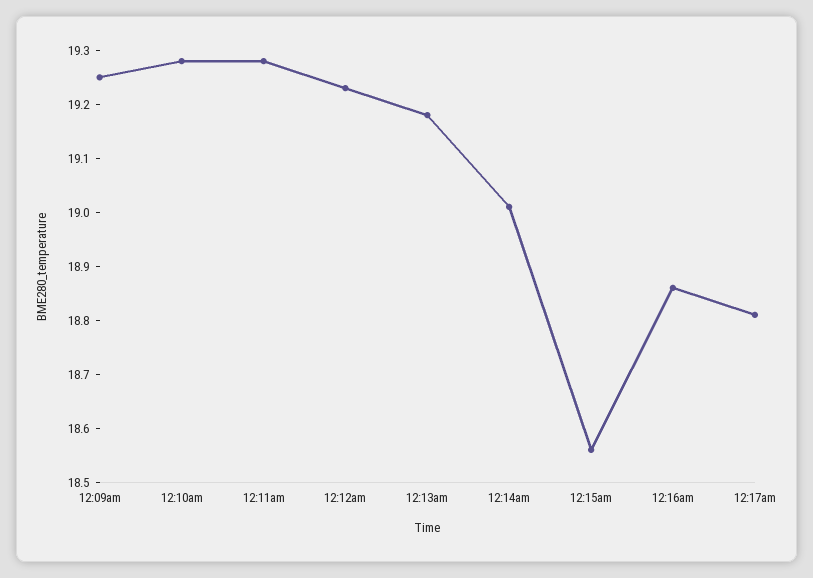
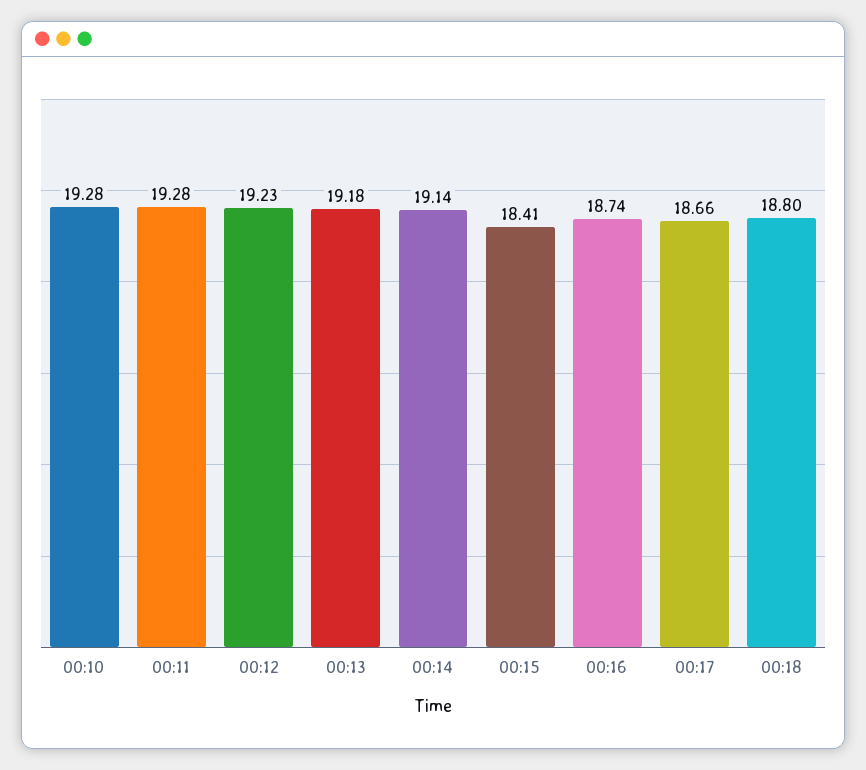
12:09am: 19.25 -> none
12:14am: 19 -> 19.14
12:15am: 18.55 -> 18.41
12:16am: 18.85 -> 18.74
12:17am: 18.8 -> 18.66
00:18: none -> 18.8

